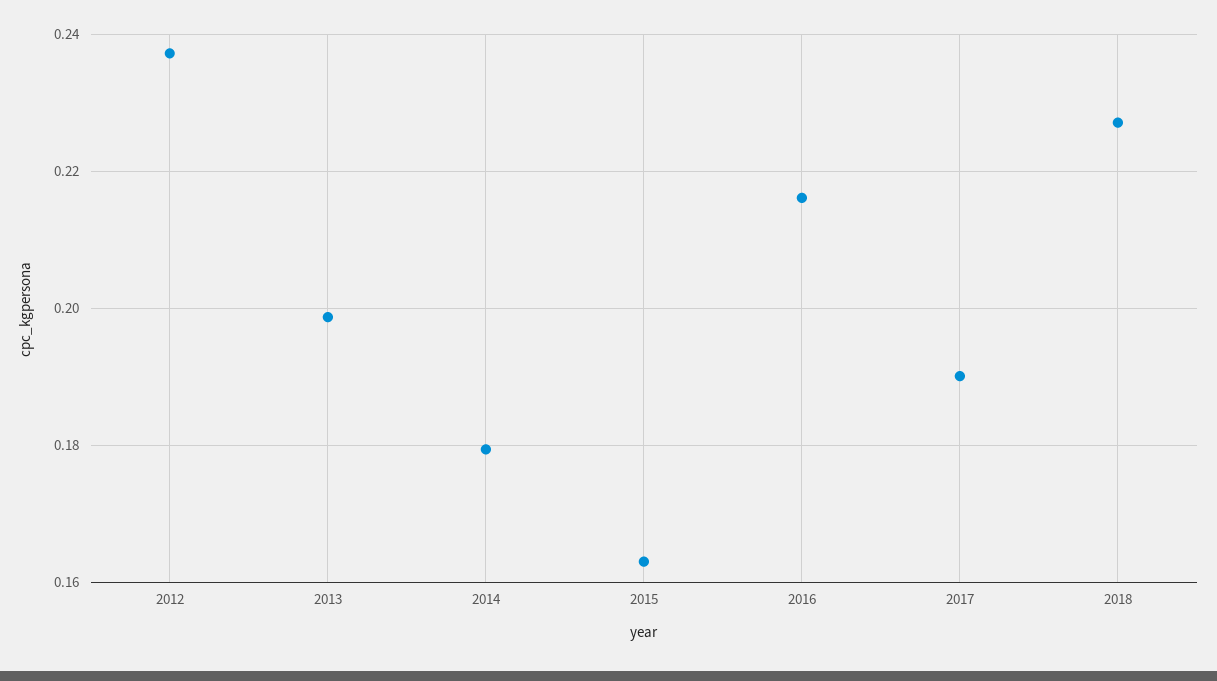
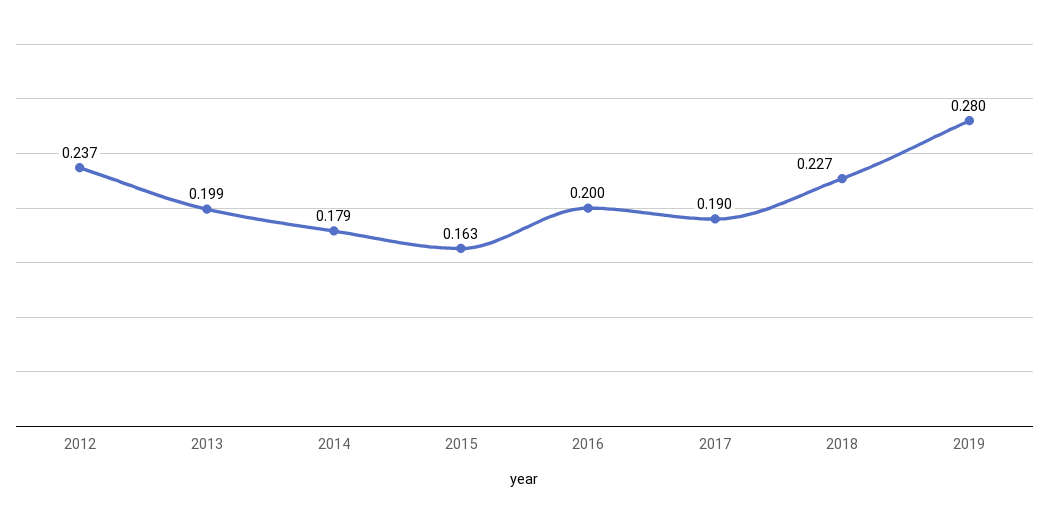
2016: 0.216 -> 0.2
2019: none -> 0.28

